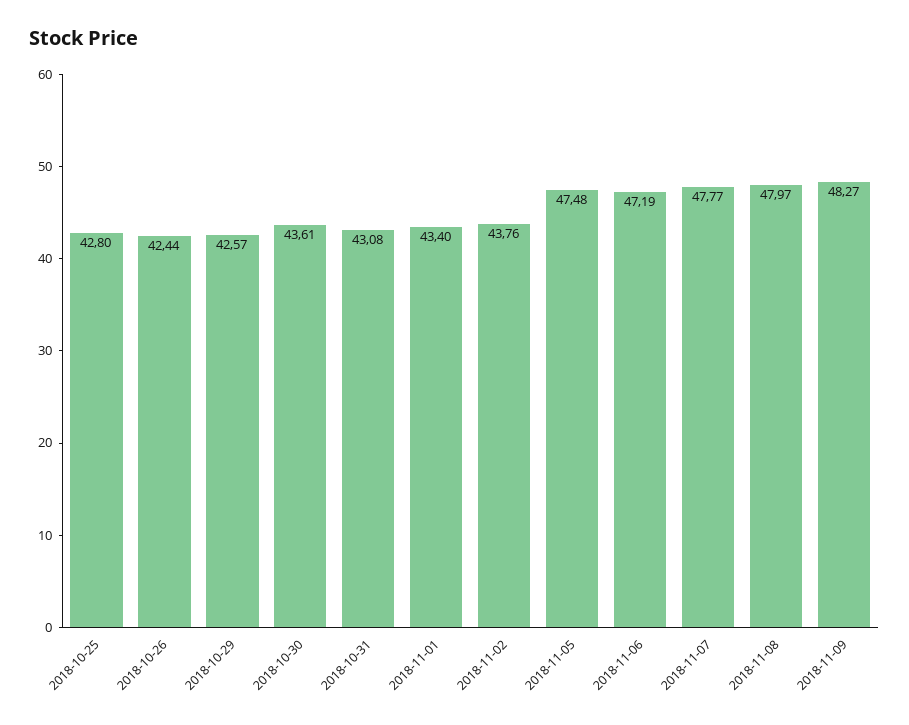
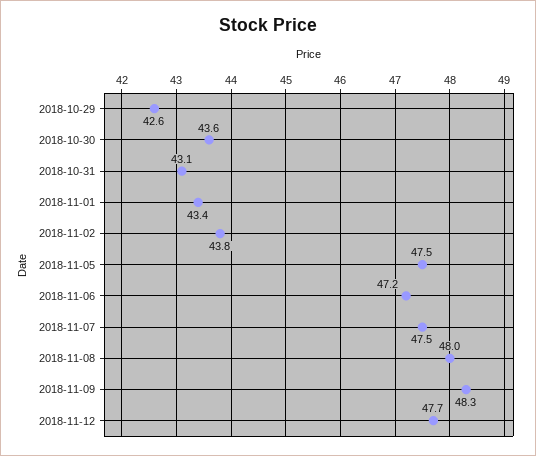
2018-10-25: 42.8 -> none
2018-10-26: 42.44 -> none
2018-11-07: 47.77 -> 47.5
2018-11-12: none -> 47.7

